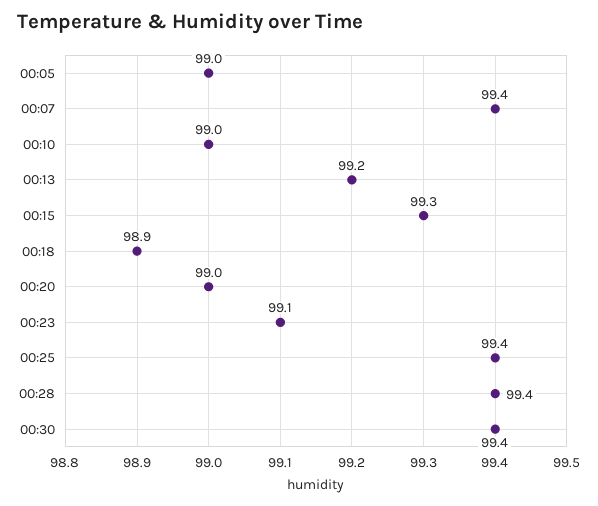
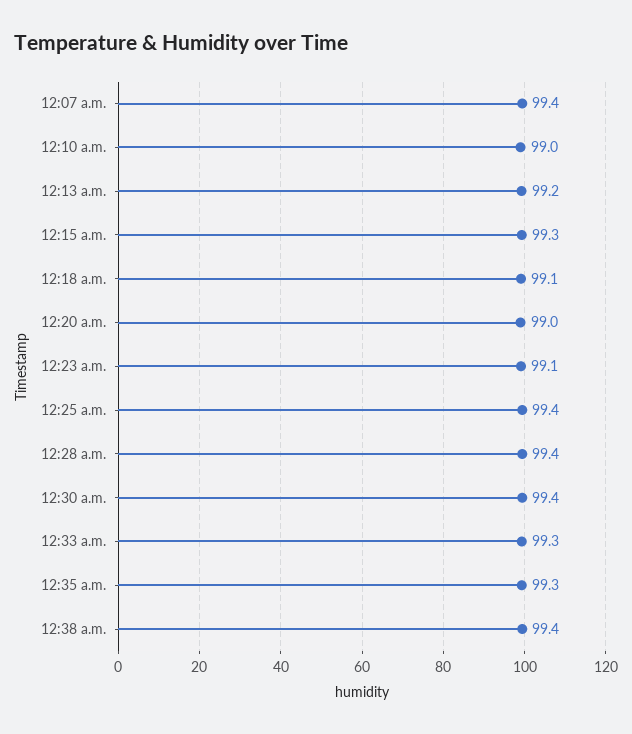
00:05: 99 -> none
00:18: 98.9 -> 99.1
12:33 a.m.: none -> 99.3
12:35 a.m.: none -> 99.3
12:38 a.m.: none -> 99.4

